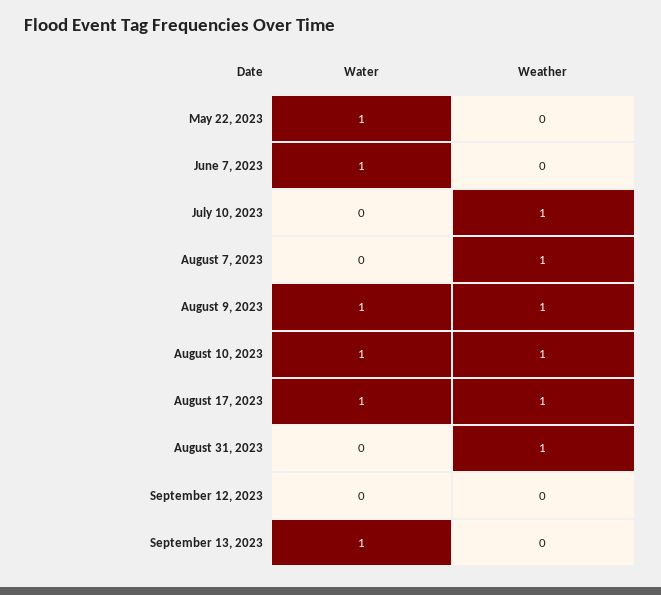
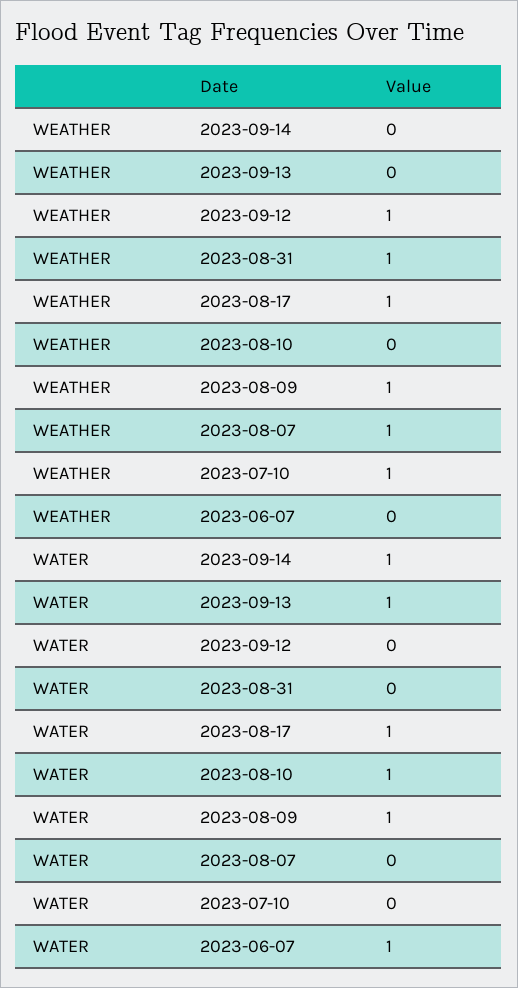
Water, May 22, 2023: 1 -> none
Weather, May 22, 2023: 0 -> none
Weather, August 10, 2023: 1 -> 0
Weather, September 12, 2023: 0 -> 1
Weather, 2023-09-14: none -> 0
Water, 2023-09-14: none -> 1

